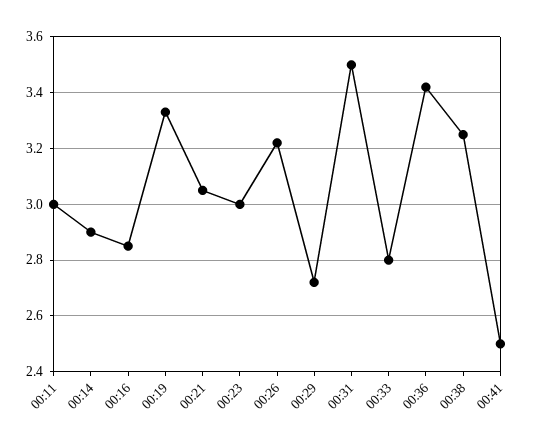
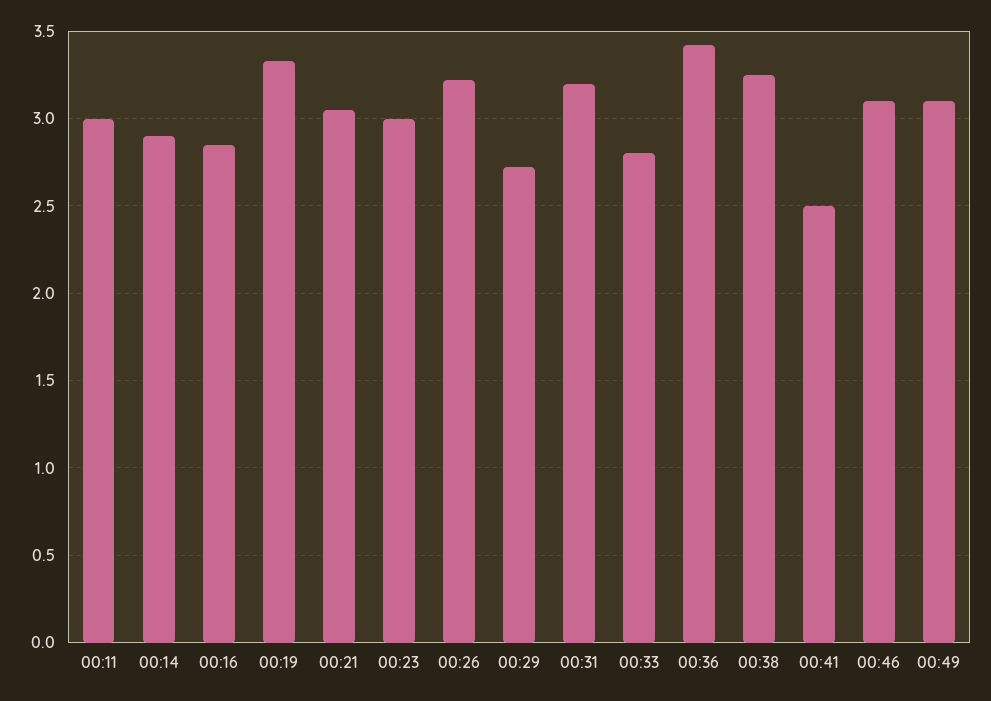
00:31: 3.5 -> 3.2
00:46: none -> 3.1
00:49: none -> 3.1

